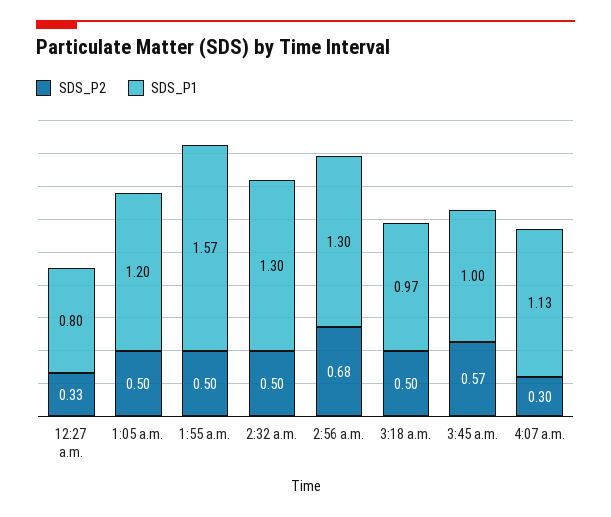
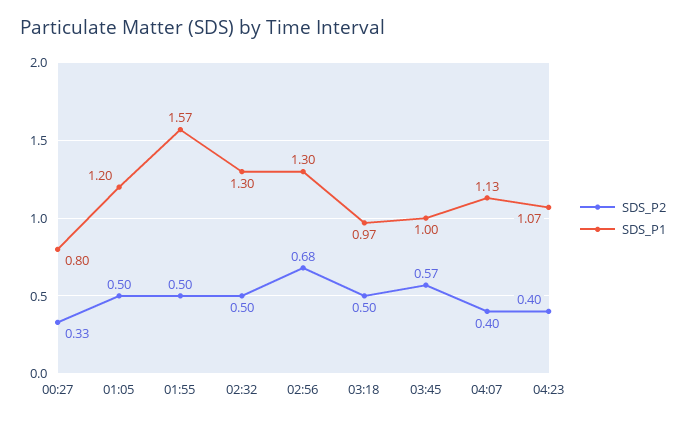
SDS_P2, 4:07 a.m.: 0.3 -> 0.4
SDS_P2, 04:23: none -> 0.4
SDS_P1, 04:23: none -> 1.07

